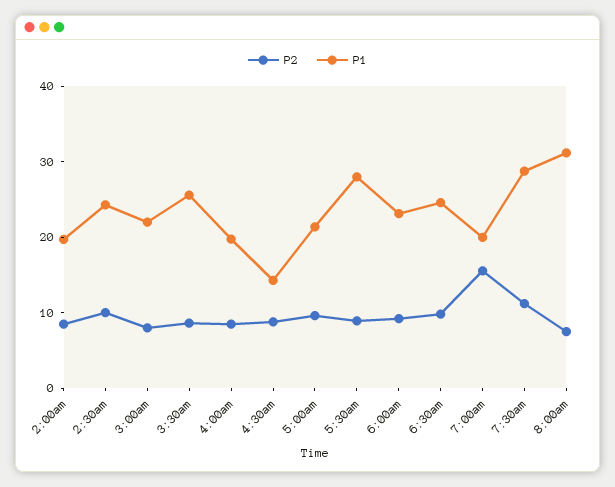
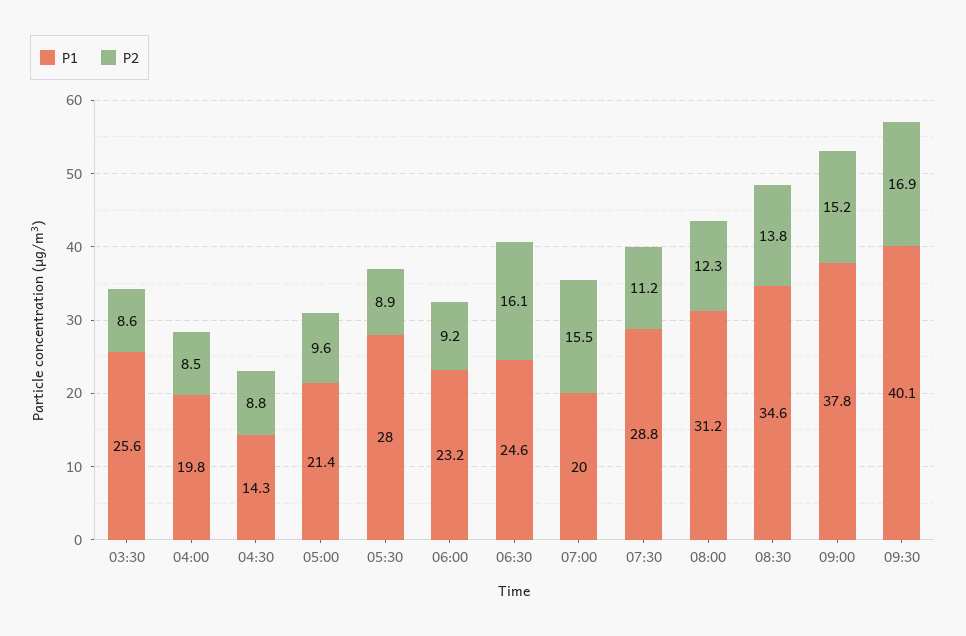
P2, 2:00am: 8 -> none
P1, 2:00am: 20 -> none
P2, 2:30am: 10 -> none
P1, 2:30am: 24 -> none
P2, 3:00am: 8 -> none
P1, 3:00am: 22 -> none
P2, 6:30am: 10 -> 16.1
P2, 8:00am: 8 -> 12.3
P1, 08:30: none -> 34.6
P2, 08:30: none -> 13.8
P1, 09:00: none -> 37.8
P2, 09:00: none -> 15.2
P1, 09:30: none -> 40.1
P2, 09:30: none -> 16.9

